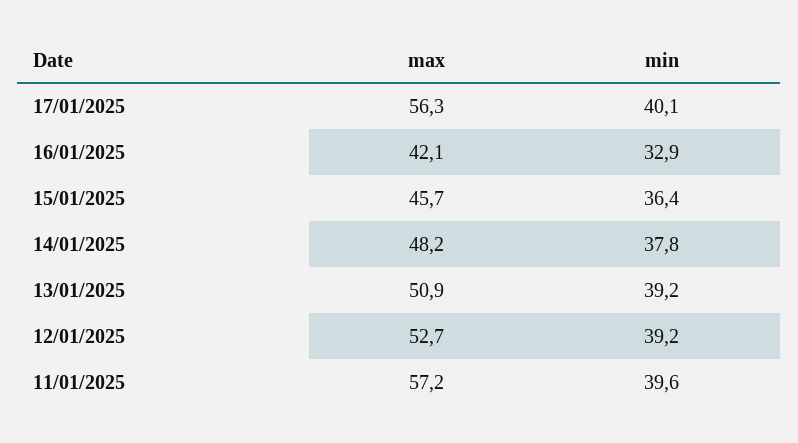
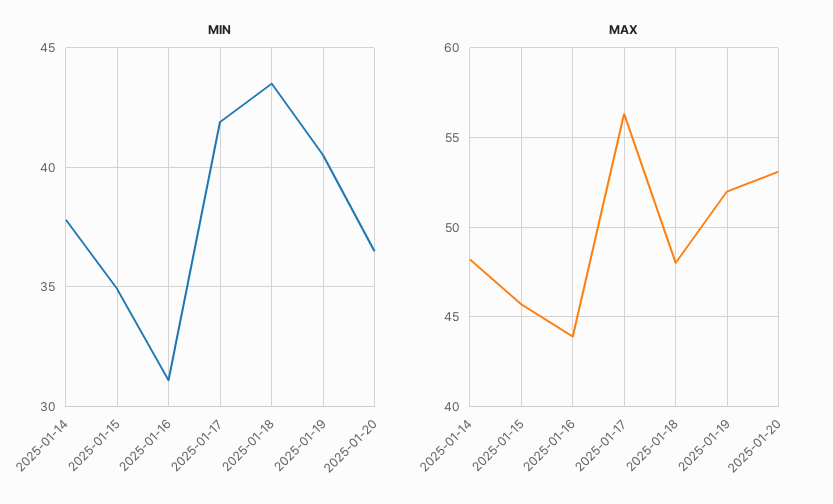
min, 17/01/2025: 40.1 -> 42
max, 16/01/2025: 42.1 -> 44
min, 16/01/2025: 32.9 -> 31
min, 15/01/2025: 36.4 -> 35
max, 13/01/2025: 50.9 -> none
min, 13/01/2025: 39.2 -> none
max, 12/01/2025: 52.7 -> none
min, 12/01/2025: 39.2 -> none
max, 11/01/2025: 57.2 -> none
min, 11/01/2025: 39.6 -> none
min, 2025-01-18: none -> 43.5
min, 2025-01-19: none -> 40.5
min, 2025-01-20: none -> 36.5
max, 2025-01-18: none -> 48
max, 2025-01-19: none -> 52
max, 2025-01-20: none -> 53

